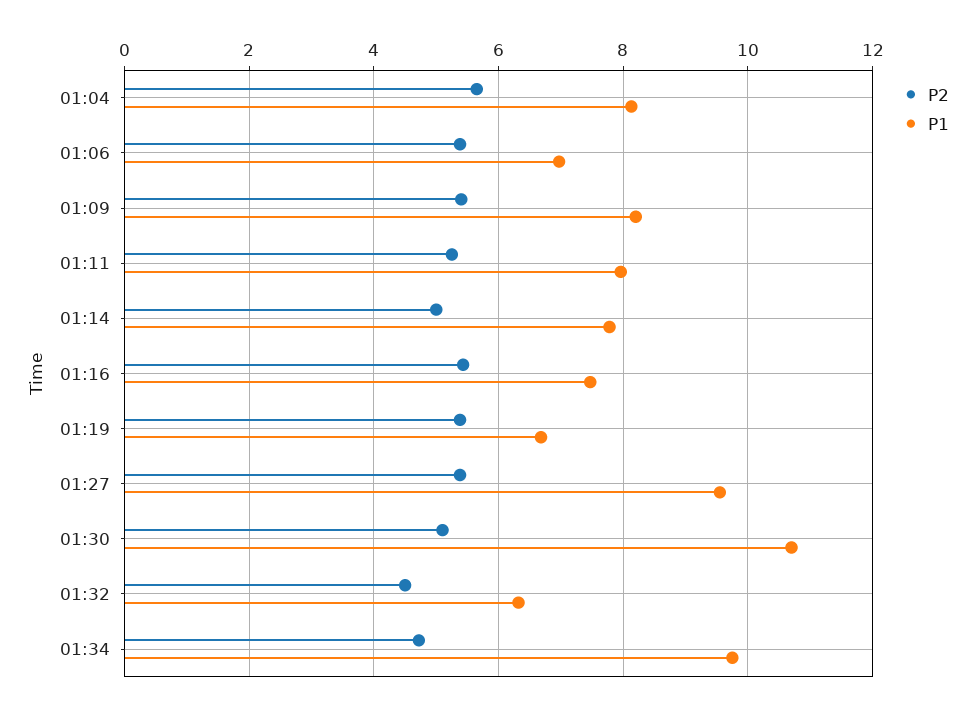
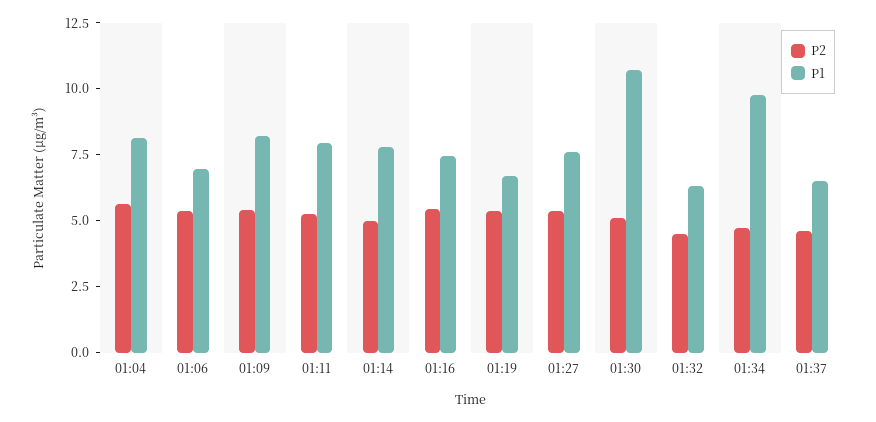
P1, 01:27: 9.6 -> 7.5
P2, 01:37: none -> 4.5
P1, 01:37: none -> 6.5

